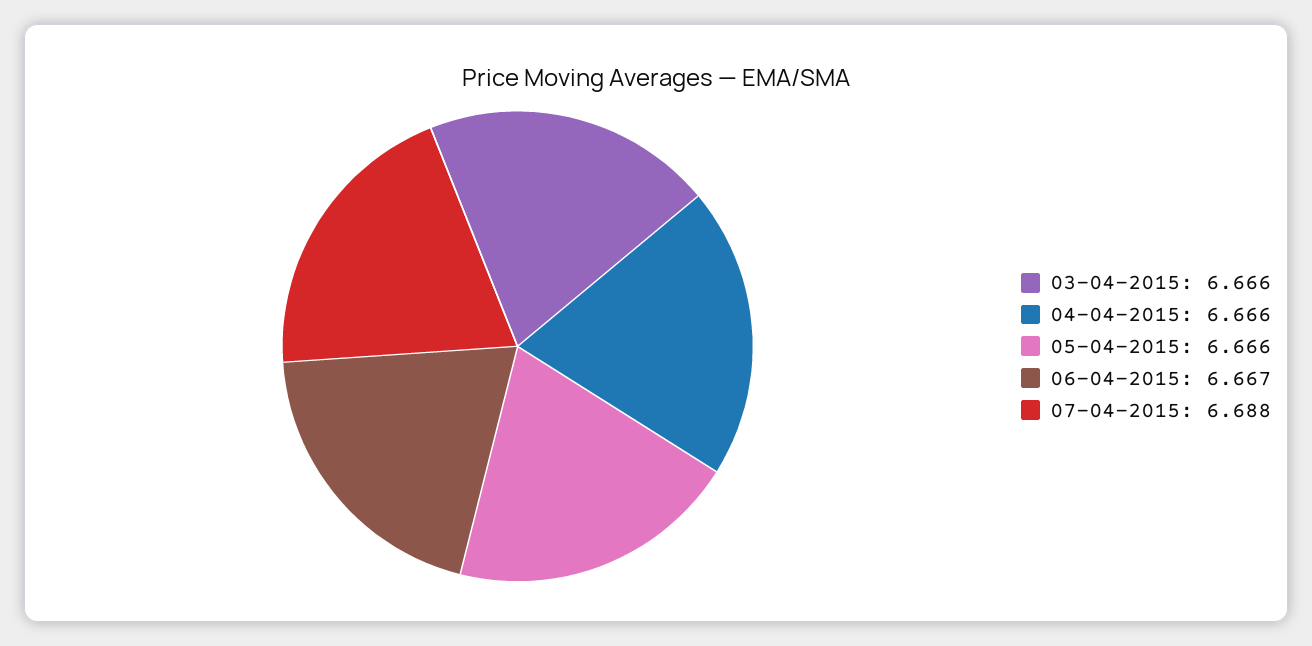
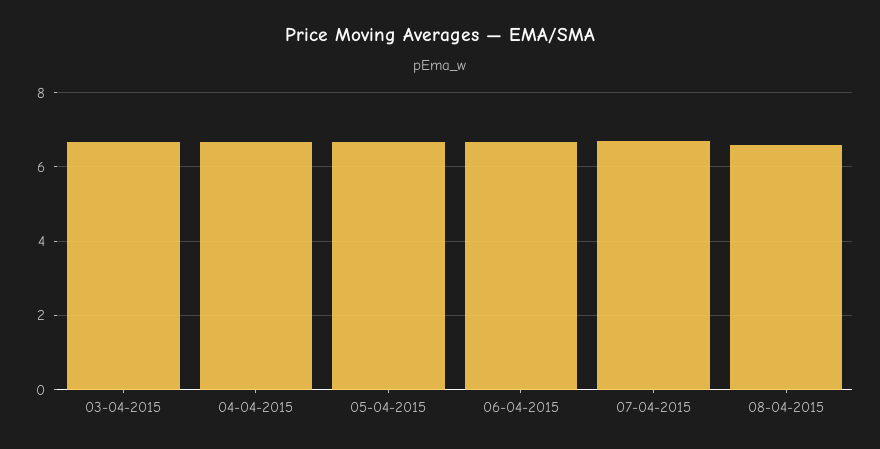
08-04-2015: none -> 6.6

